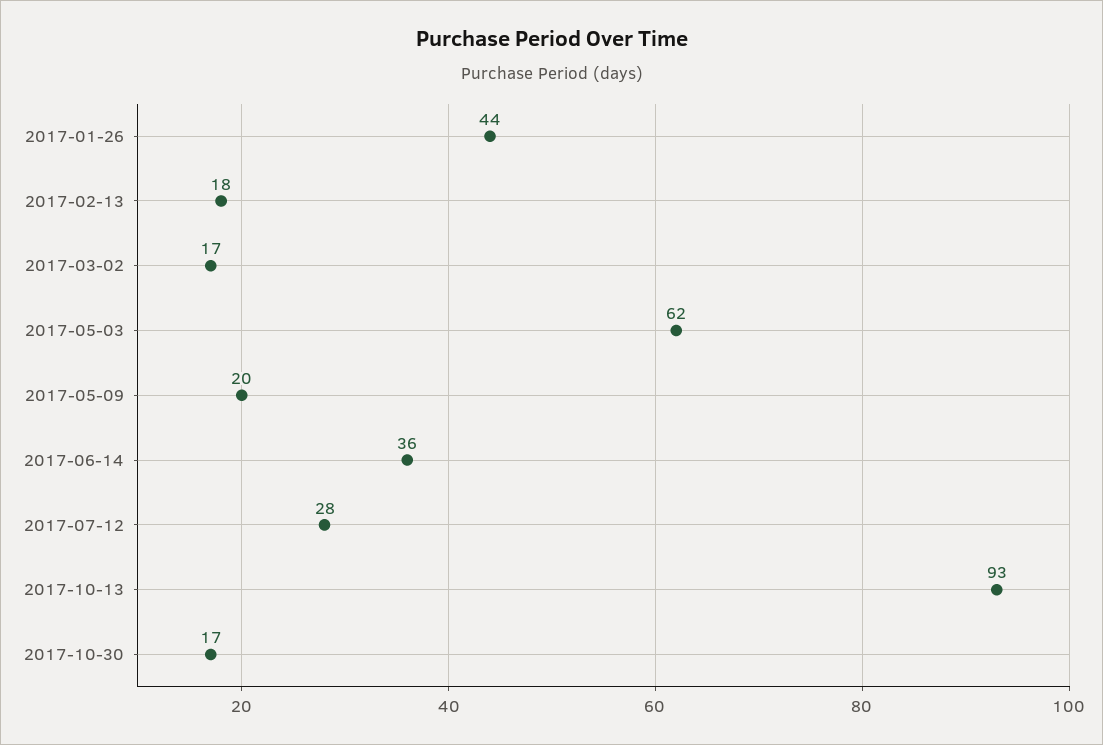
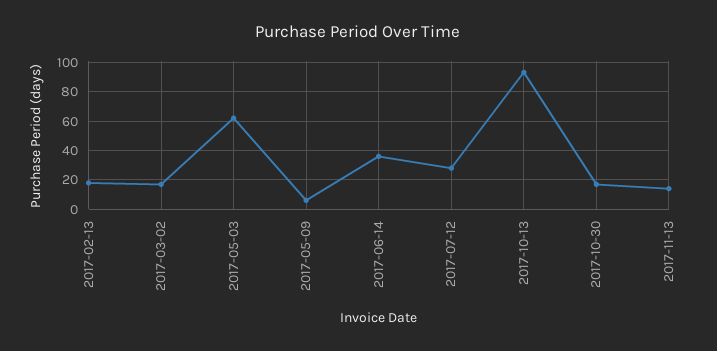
2017-01-26: 44 -> none
2017-05-09: 20 -> 5
2017-11-13: none -> 15

